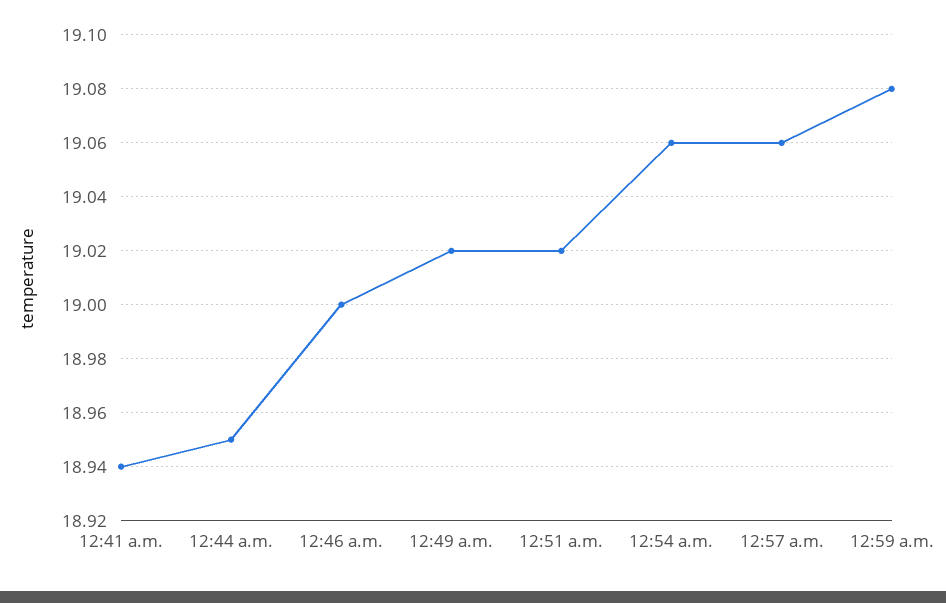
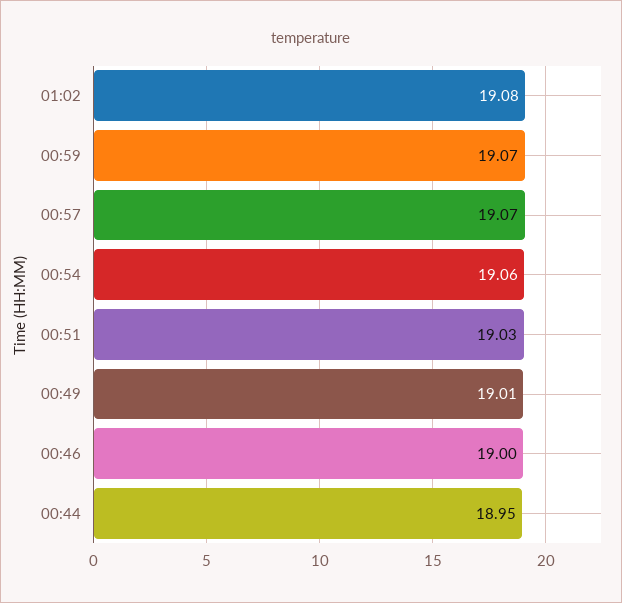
12:41 a.m.: 18.94 -> none
12:49 a.m.: 19.02 -> 19.01
12:51 a.m.: 19.02 -> 19.03
12:57 a.m.: 19.06 -> 19.07
12:59 a.m.: 19.08 -> 19.07
01:02: none -> 19.08

